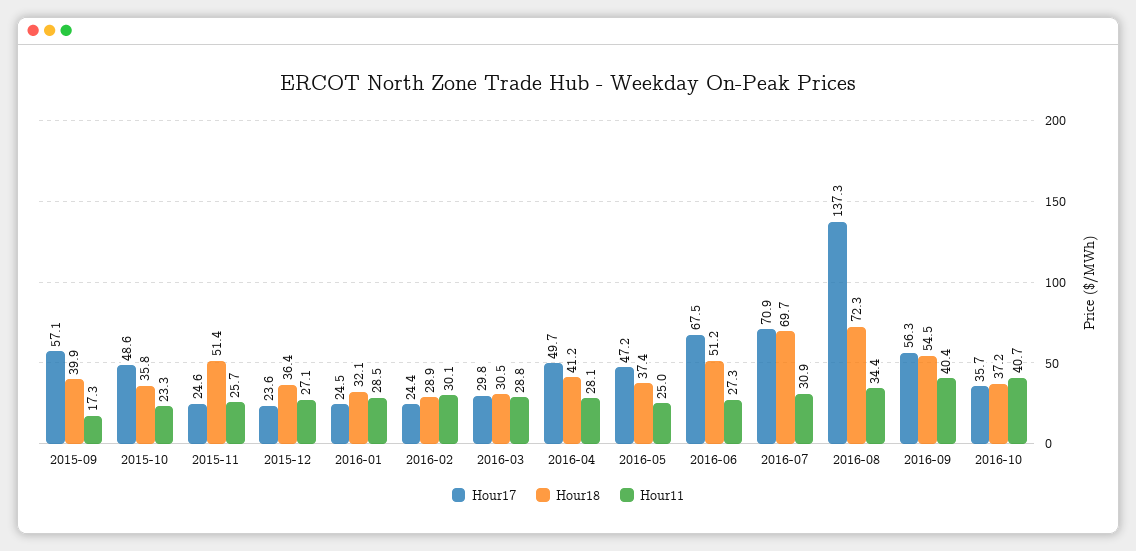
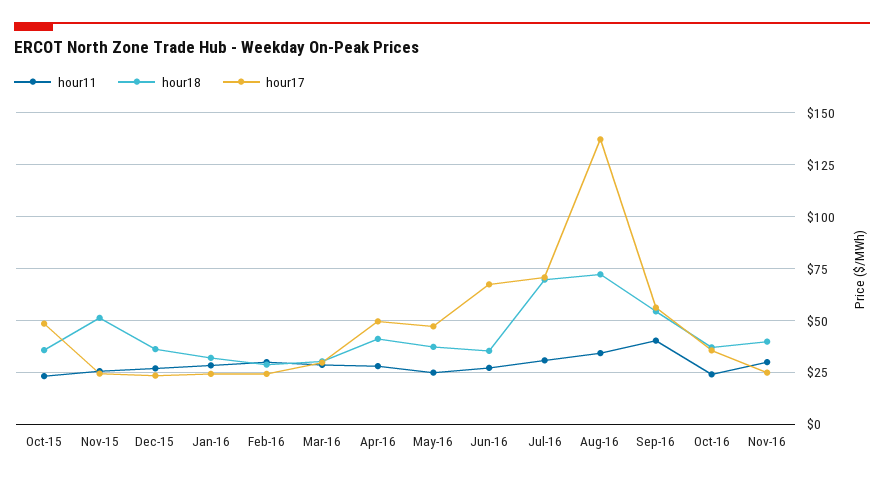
Hour17, 2015-09: 57.1 -> none
Hour18, 2015-09: 39.9 -> none
Hour11, 2015-09: 17.3 -> none
Hour18, 2016-06: 51.2 -> 35
Hour11, 2016-10: 40.7 -> 25
Hour11, Nov-16: none -> 30
Hour18, Nov-16: none -> 40
Hour17, Nov-16: none -> 25

